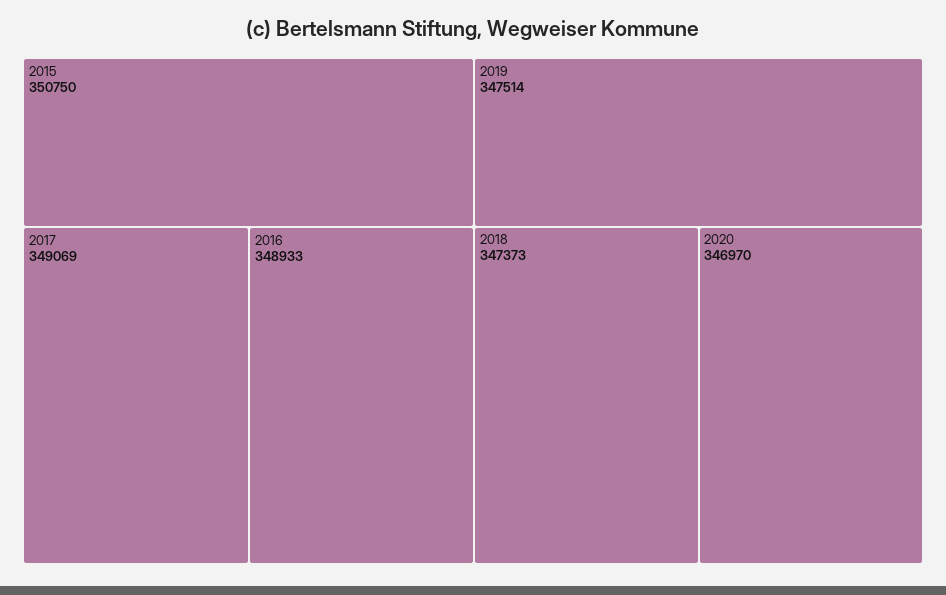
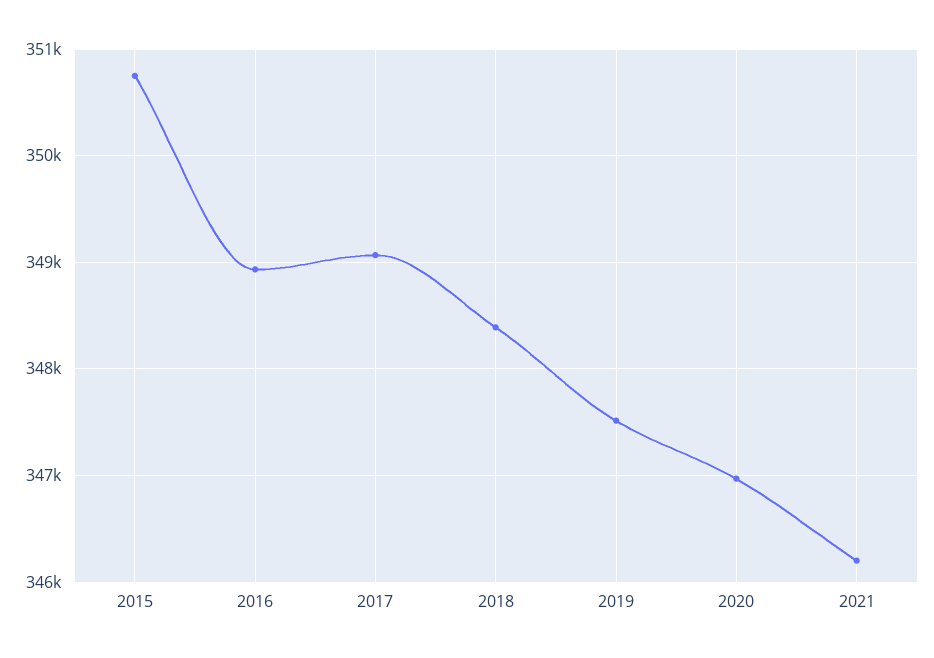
2018: 347373 -> 348400
2021: none -> 346200

